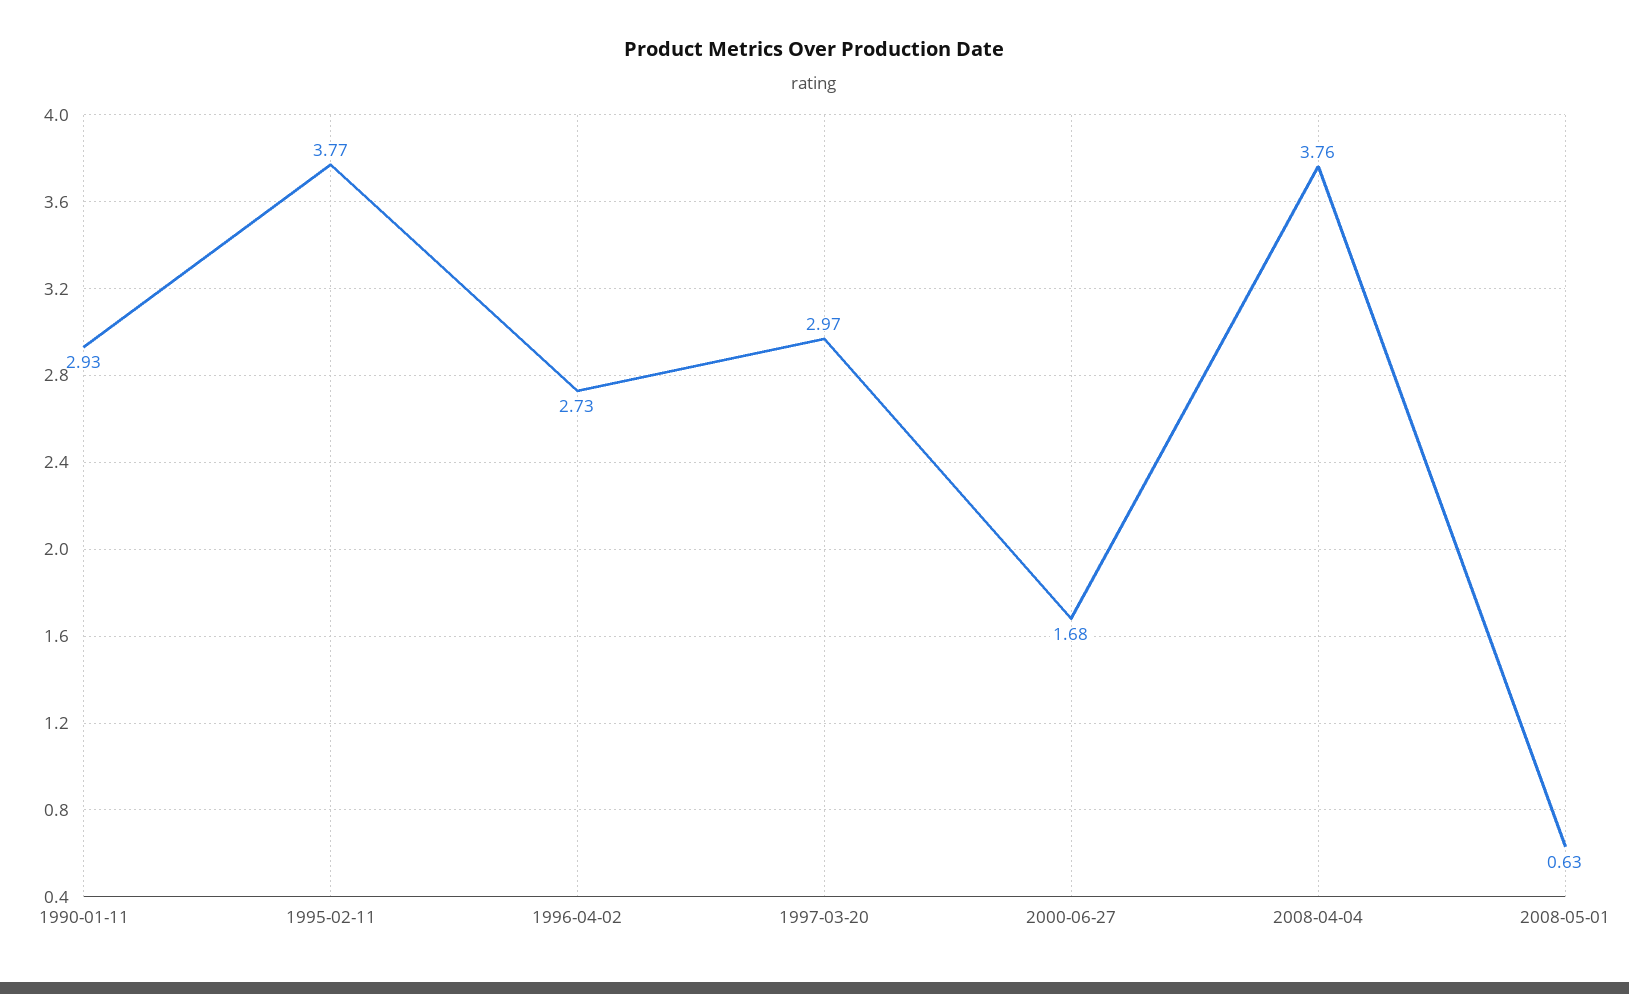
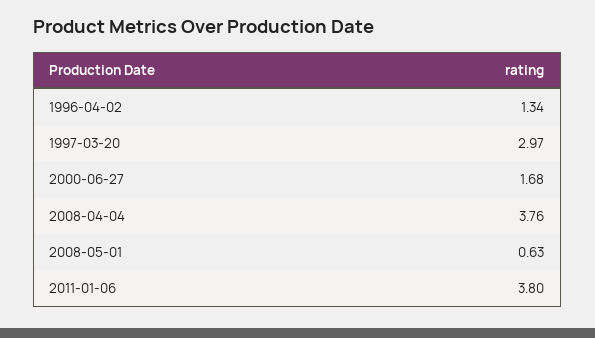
1990-01-11: 2.93 -> none
1995-02-11: 3.77 -> none
1996-04-02: 2.73 -> 1.34
2011-01-06: none -> 3.8

